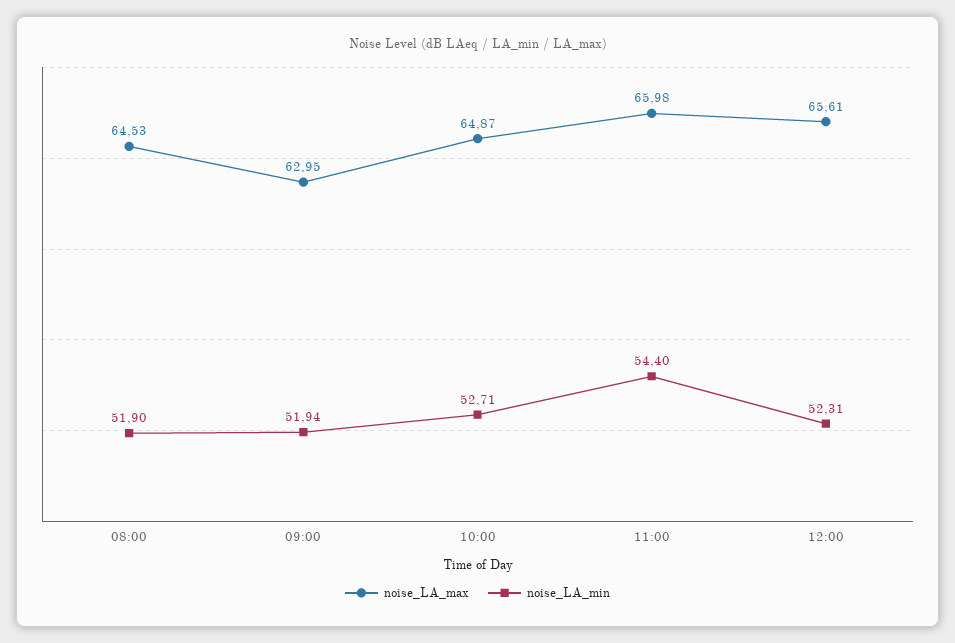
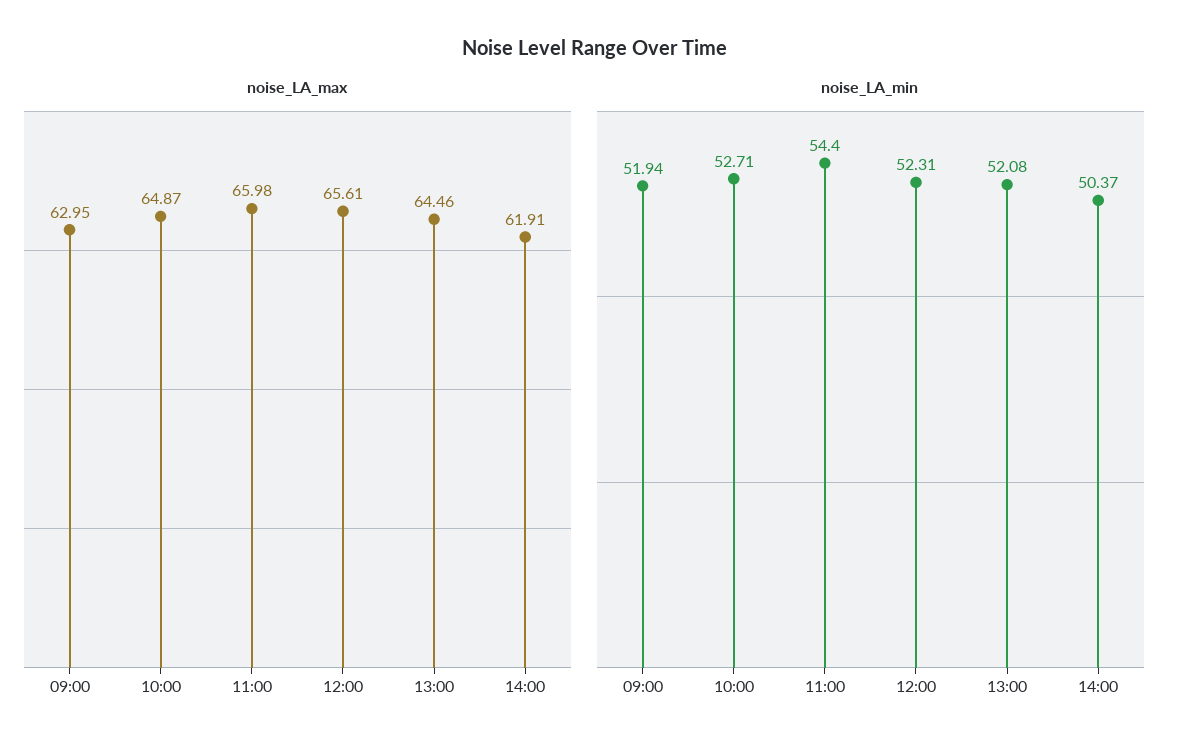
noise_LA_max, 08:00: 64.53 -> none
noise_LA_min, 08:00: 51.9 -> none
noise_LA_max, 13:00: none -> 64.46
noise_LA_max, 14:00: none -> 61.91
noise_LA_min, 13:00: none -> 52.08
noise_LA_min, 14:00: none -> 50.37

